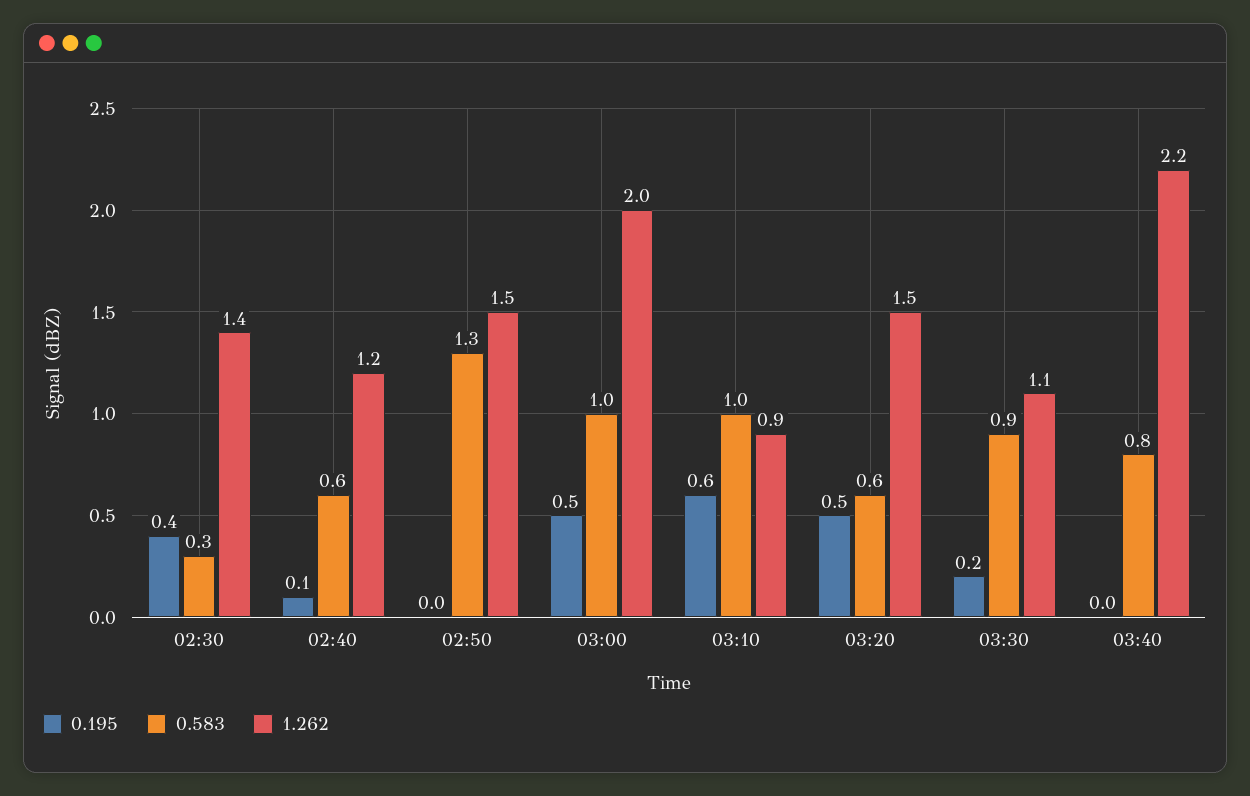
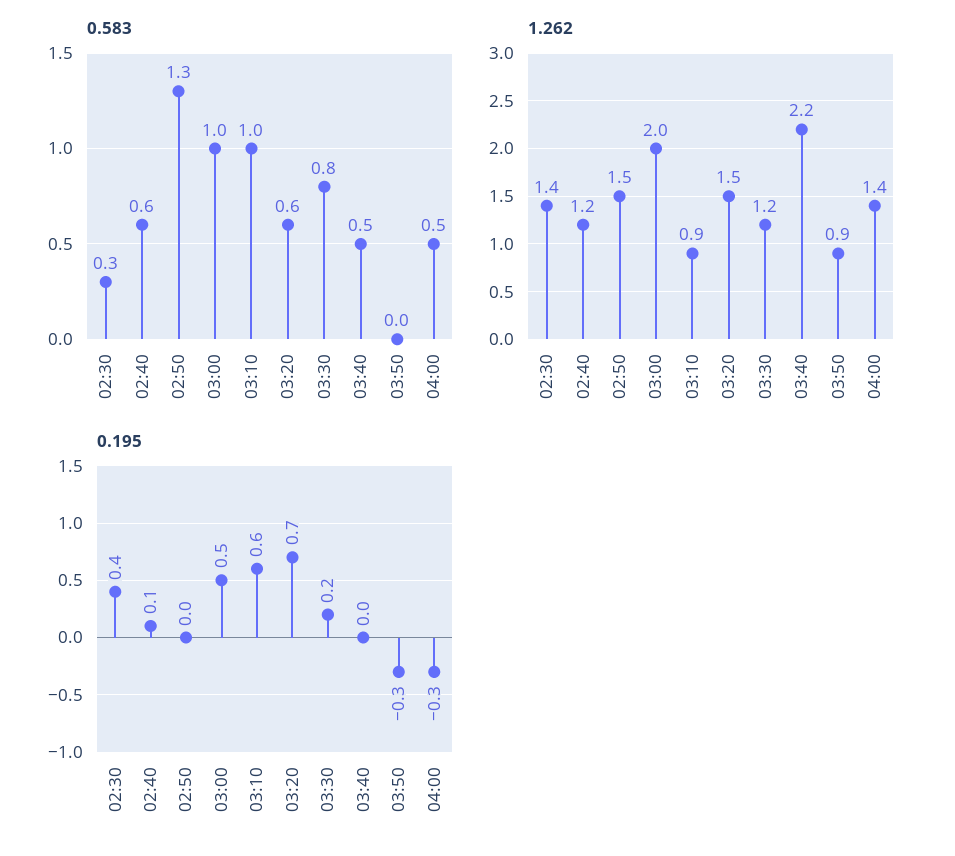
0.195, 03:20: 0.5 -> 0.7
0.583, 03:30: 0.9 -> 0.8
1.262, 03:30: 1.1 -> 1.2
0.583, 03:40: 0.8 -> 0.5
0.583, 03:50: none -> 0
0.583, 04:00: none -> 0.5
1.262, 03:50: none -> 0.9
1.262, 04:00: none -> 1.4
0.195, 03:50: none -> -0.3
0.195, 04:00: none -> -0.3

